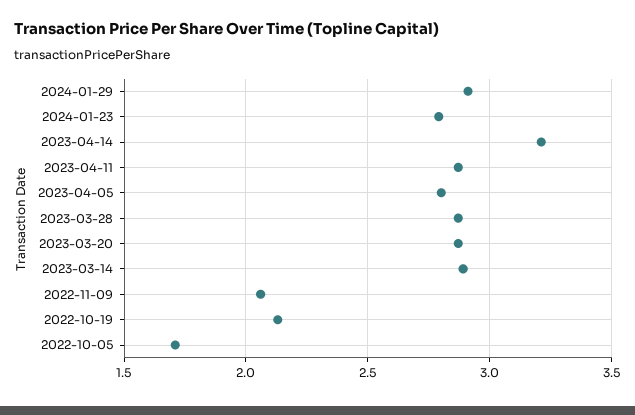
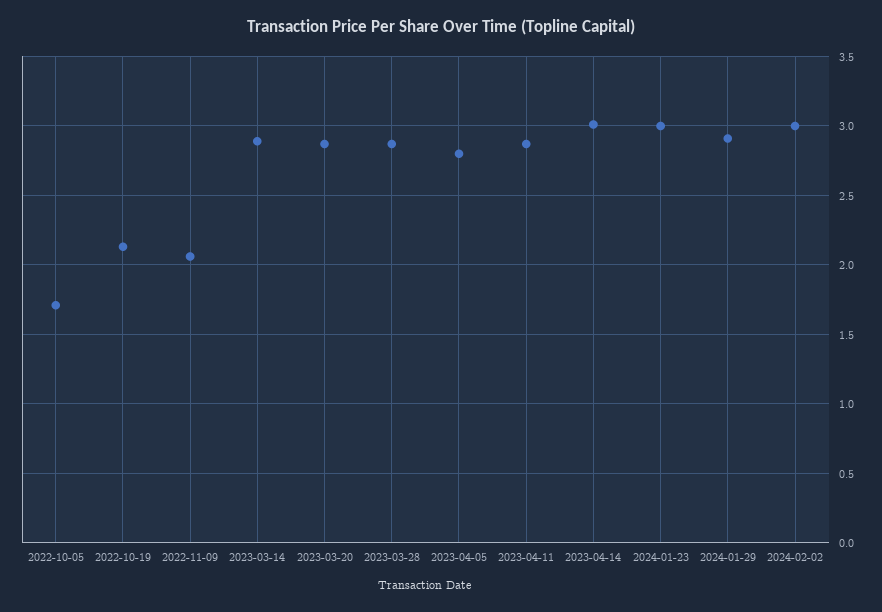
2024-01-23: 2.8 -> 3
2023-04-14: 3.2 -> 3
2024-02-02: none -> 3

